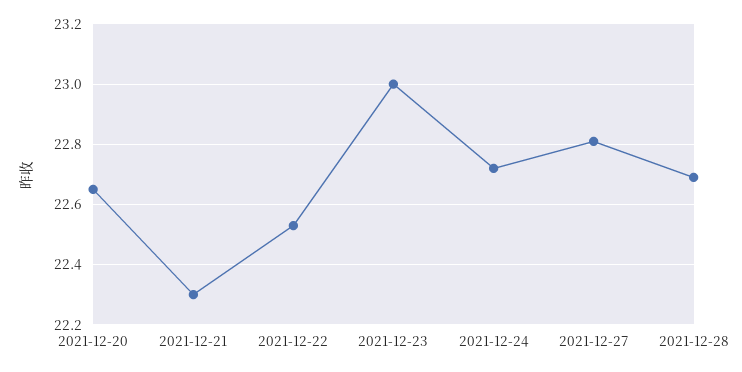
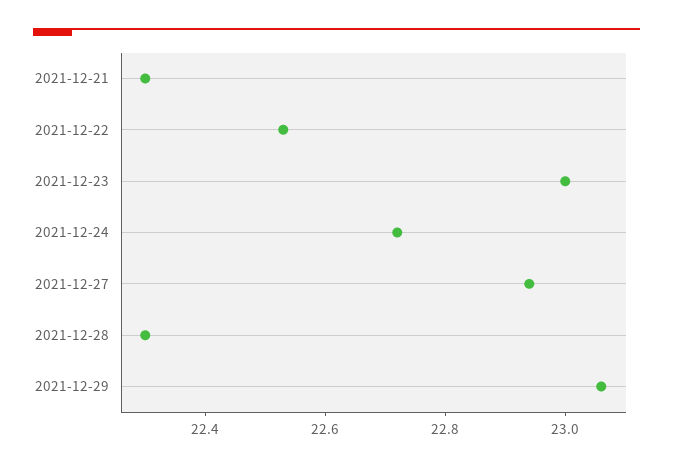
2021-12-20: 22.65 -> none
2021-12-27: 22.8 -> 22.95
2021-12-28: 22.7 -> 22.3
2021-12-29: none -> 23.05

